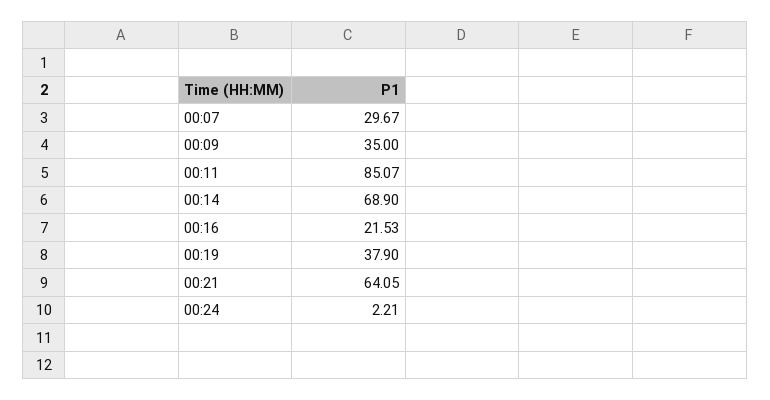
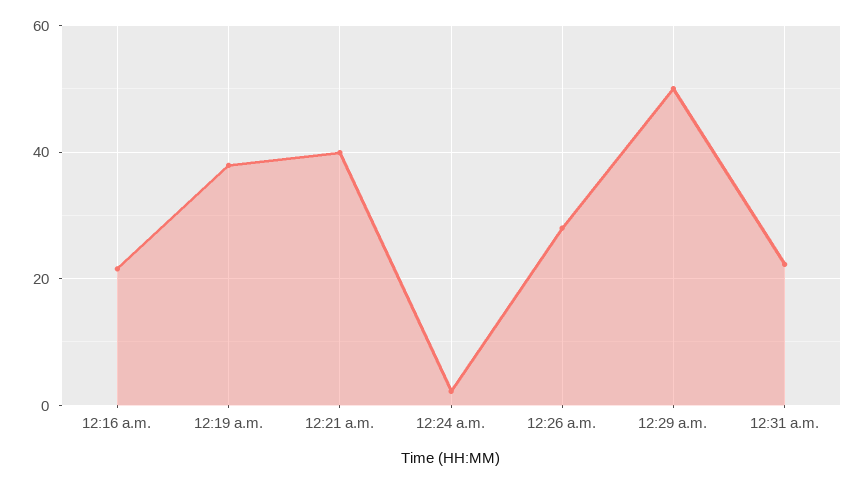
00:07: 29.67 -> none
00:09: 35 -> none
00:11: 85.07 -> none
00:14: 68.9 -> none
00:21: 64.05 -> 40
12:26 a.m.: none -> 28
12:29 a.m.: none -> 50
12:31 a.m.: none -> 22

